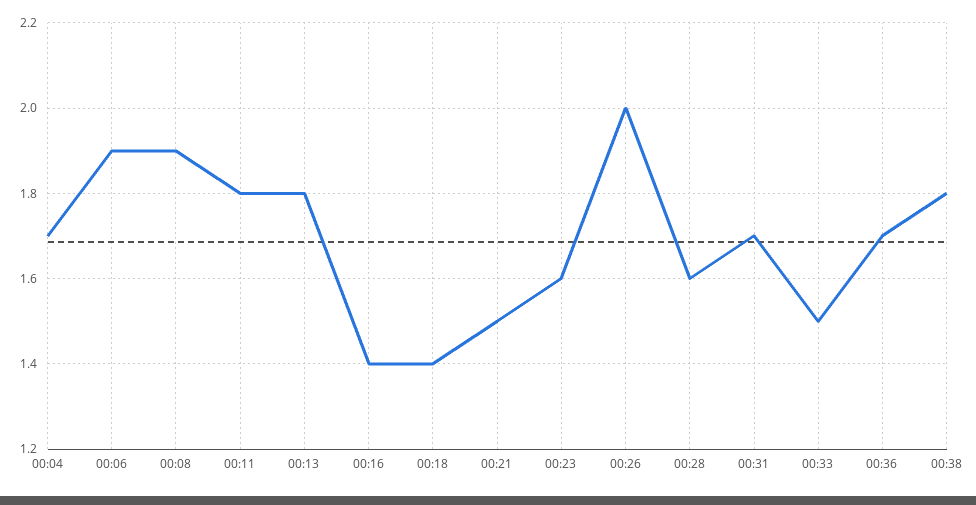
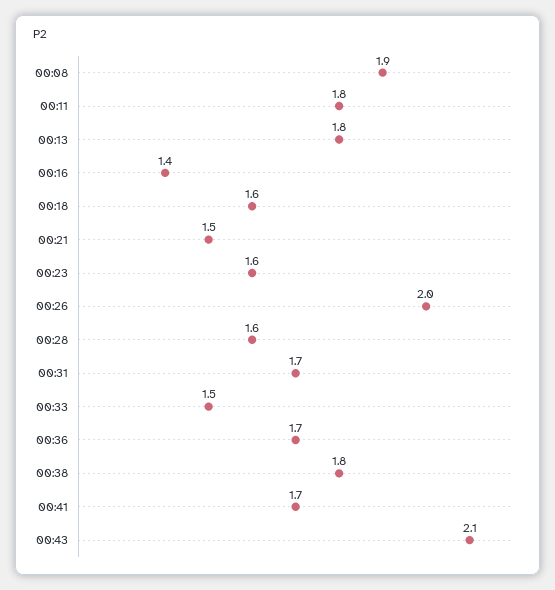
00:04: 1.7 -> none
00:06: 1.9 -> none
00:18: 1.4 -> 1.6
00:41: none -> 1.7
00:43: none -> 2.1

